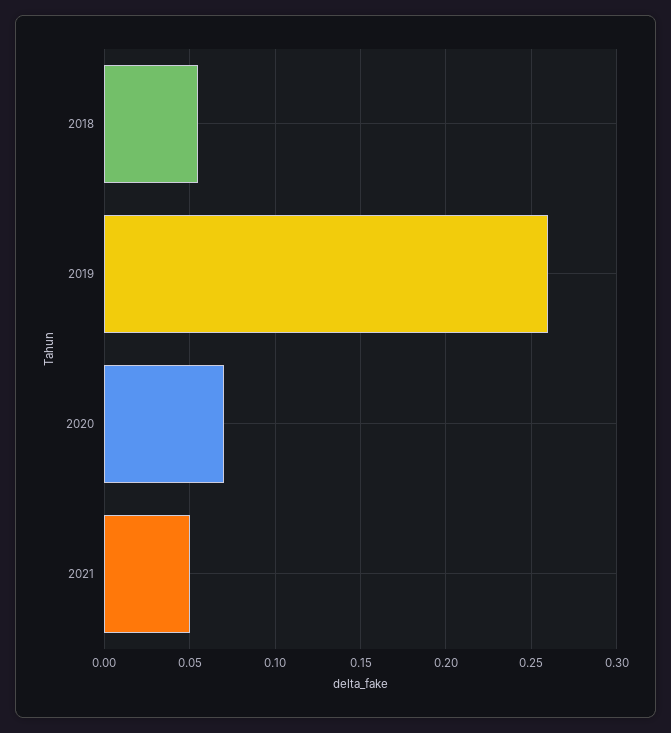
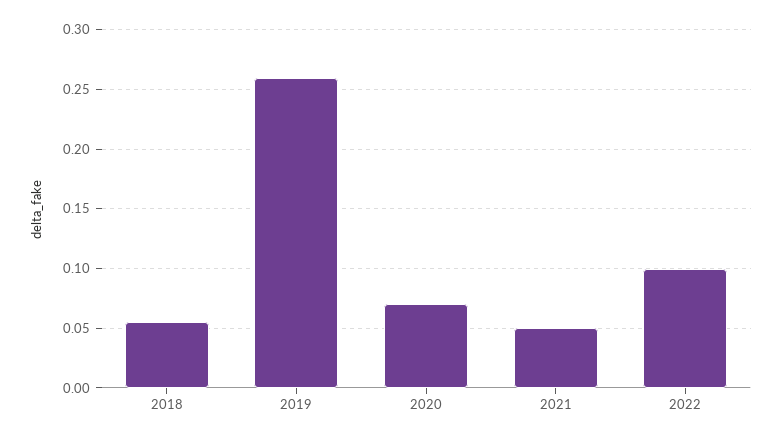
2022: none -> 0.1

